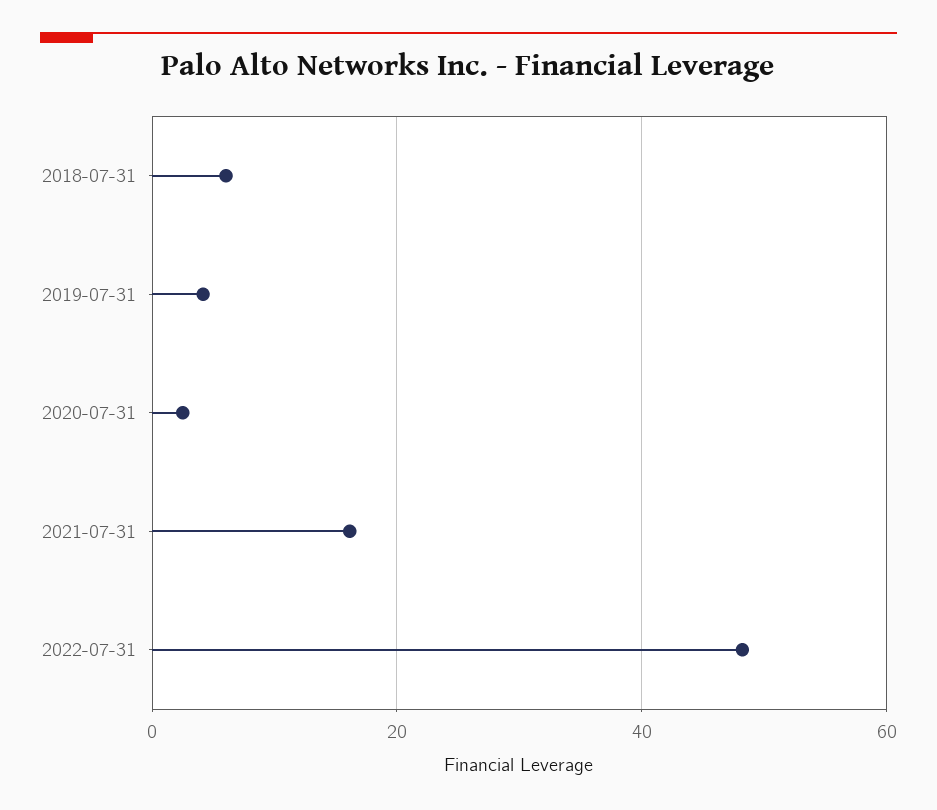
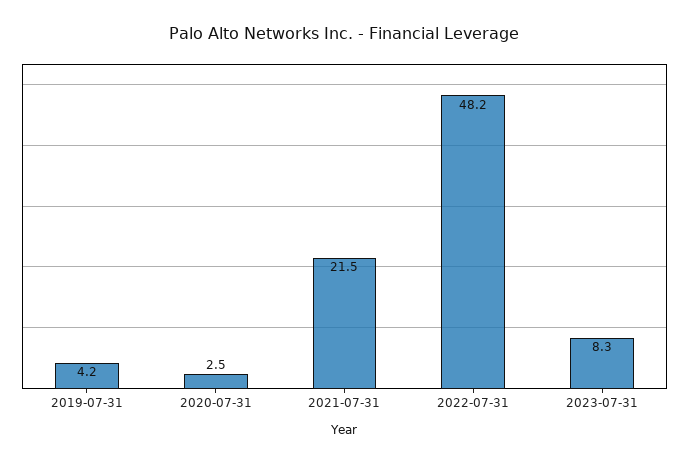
2018-07-31: 6 -> none
2021-07-31: 16 -> 21.5
2023-07-31: none -> 8.3

